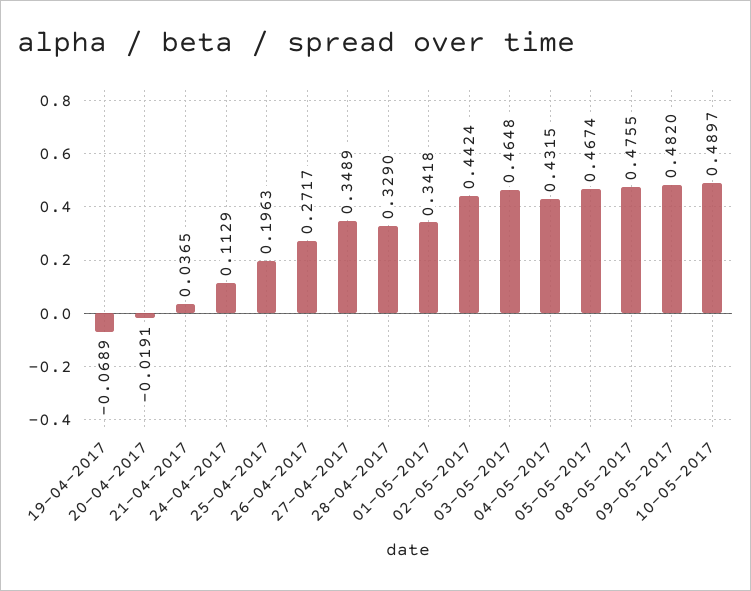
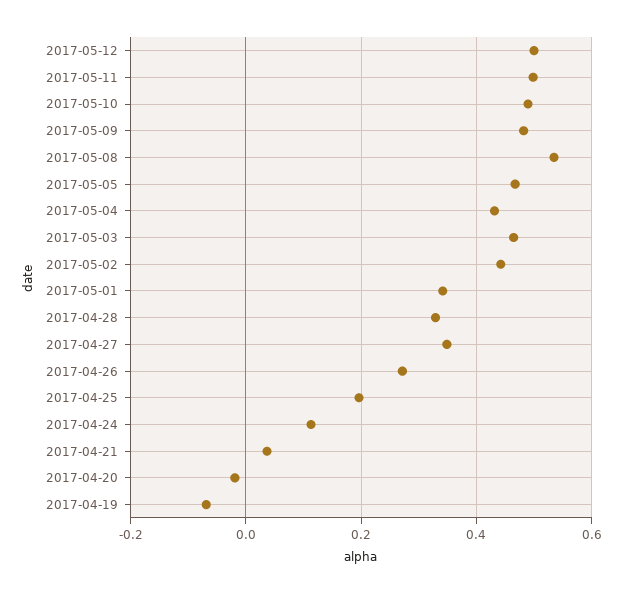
08-05-2017: 0.4755 -> 0.54
2017-05-12: none -> 0.5
2017-05-11: none -> 0.5

